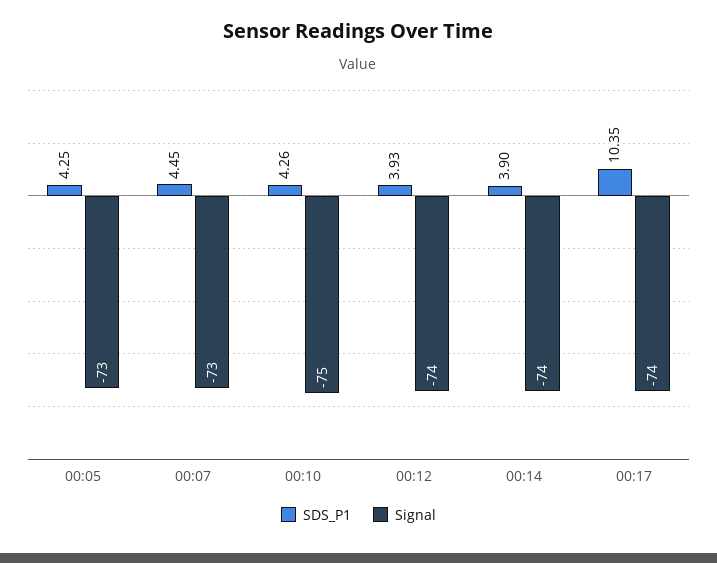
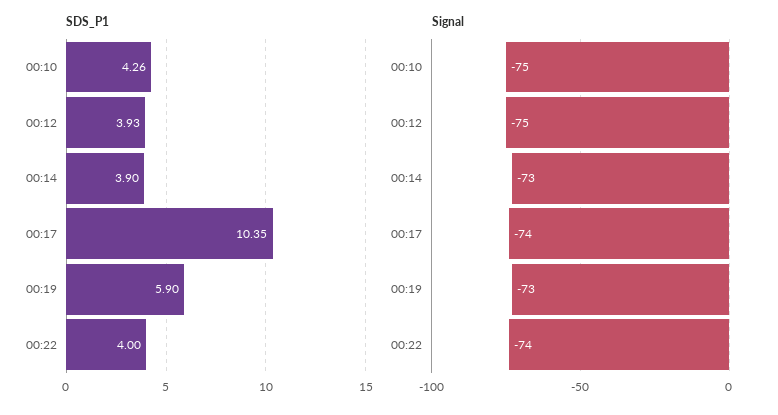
SDS_P1, 00:05: 4.25 -> none
Signal, 00:05: -73 -> none
SDS_P1, 00:07: 4.45 -> none
Signal, 00:07: -73 -> none
Signal, 00:12: -74 -> -75
Signal, 00:14: -74 -> -73
SDS_P1, 00:19: none -> 5.9
SDS_P1, 00:22: none -> 4
Signal, 00:19: none -> -73
Signal, 00:22: none -> -74

